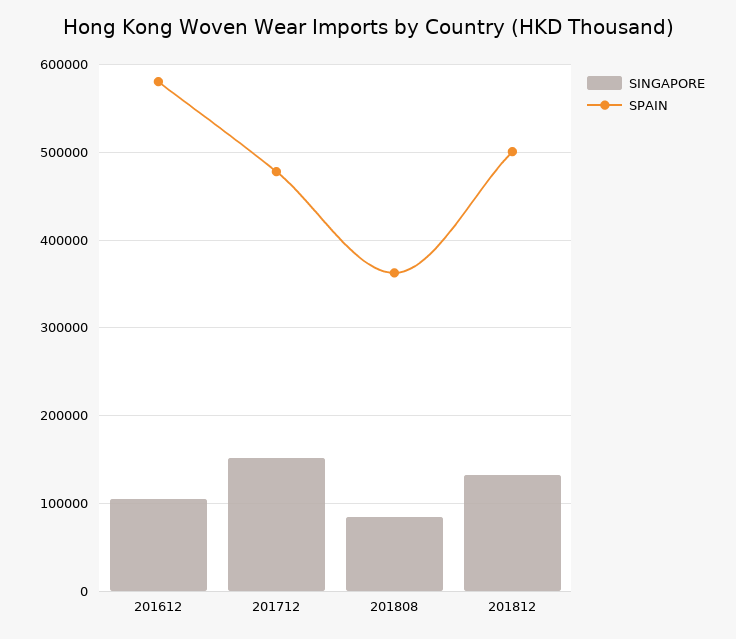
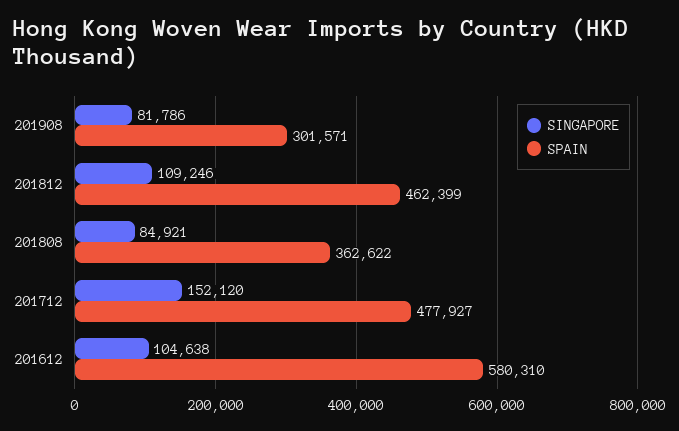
SINGAPORE, 201812: 130000 -> 109246
SPAIN, 201812: 500000 -> 462399
SINGAPORE, 201908: none -> 81786
SPAIN, 201908: none -> 301571

